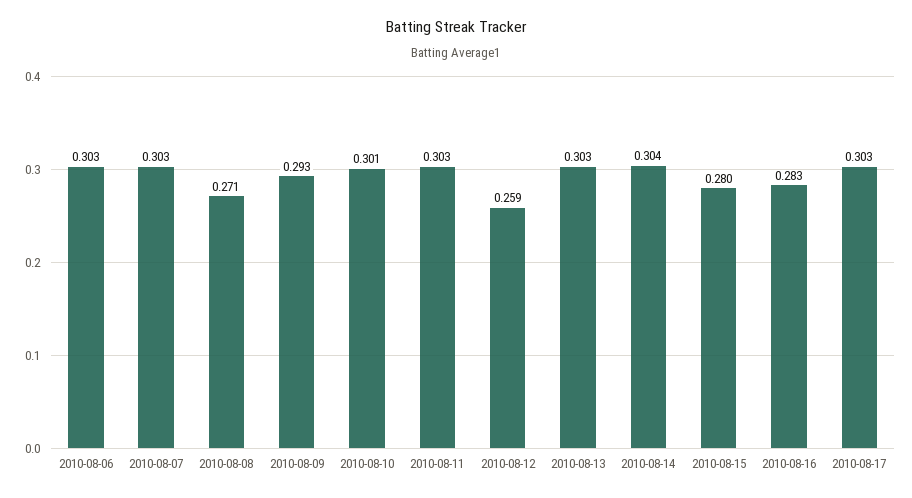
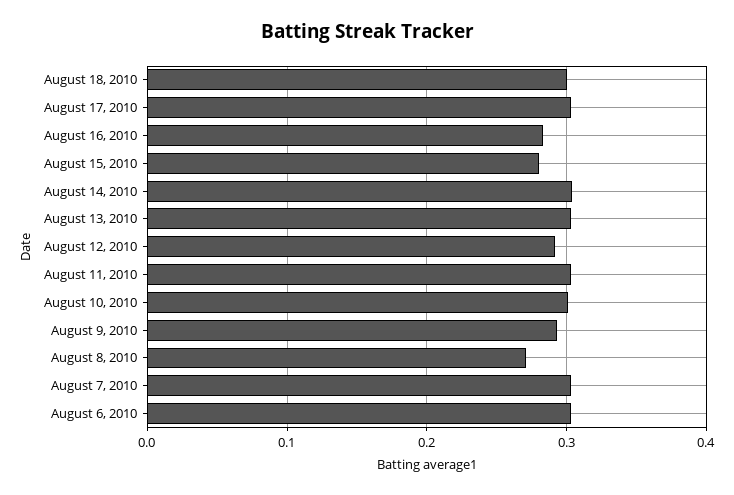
2010-08-12: 0.259 -> 0.29
August 18, 2010: none -> 0.3

